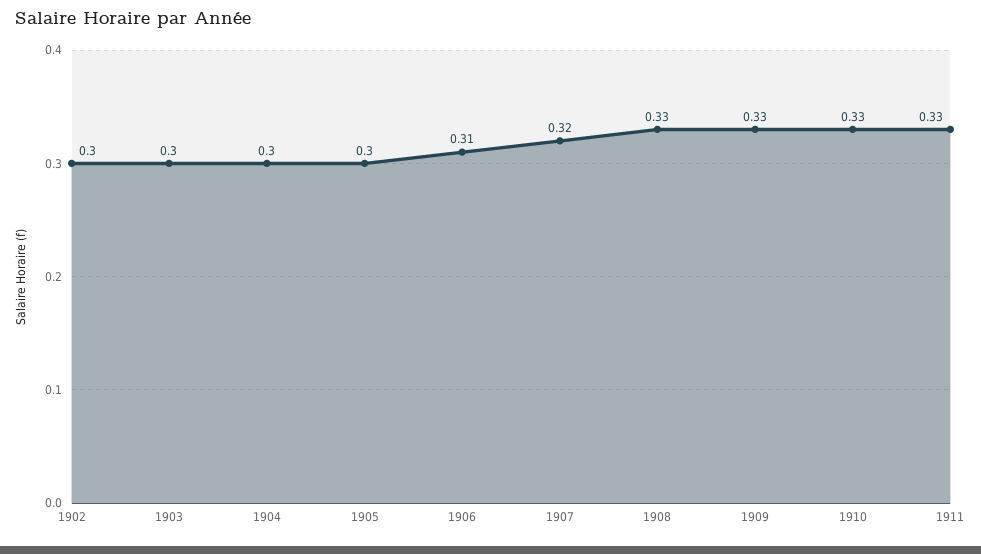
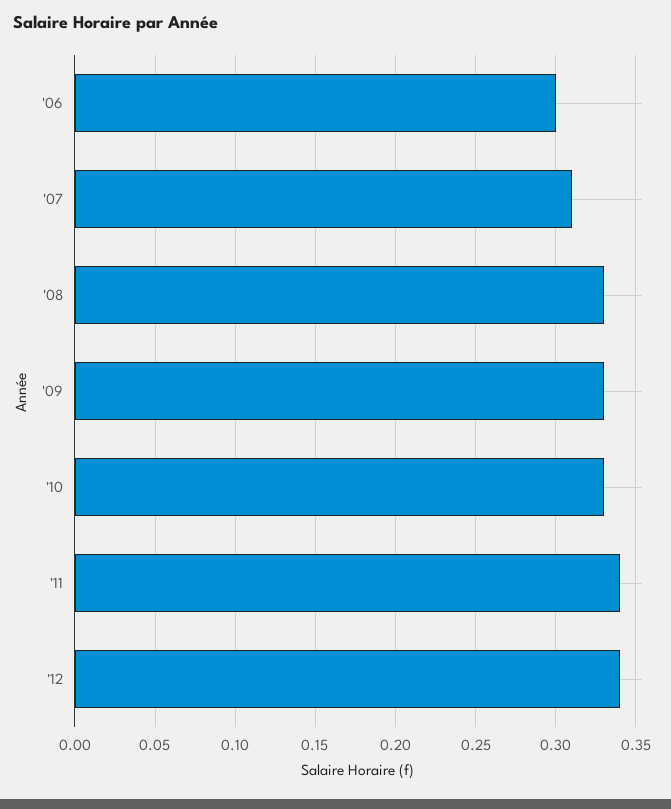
1902: 0.3 -> none
1903: 0.3 -> none
1904: 0.3 -> none
1905: 0.3 -> none
1906: 0.31 -> 0.3
1907: 0.32 -> 0.31
1911: 0.33 -> 0.34
'12: none -> 0.34

